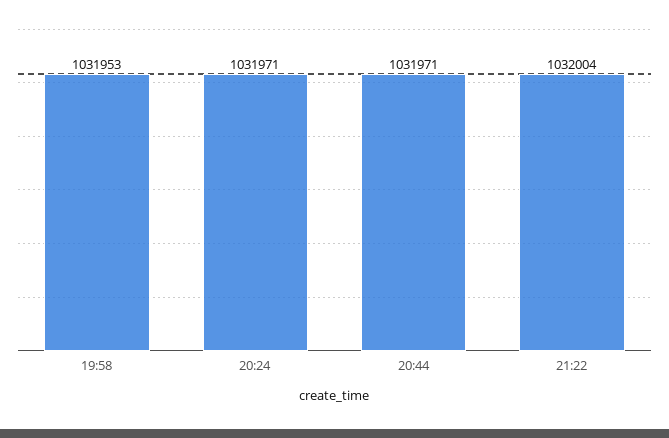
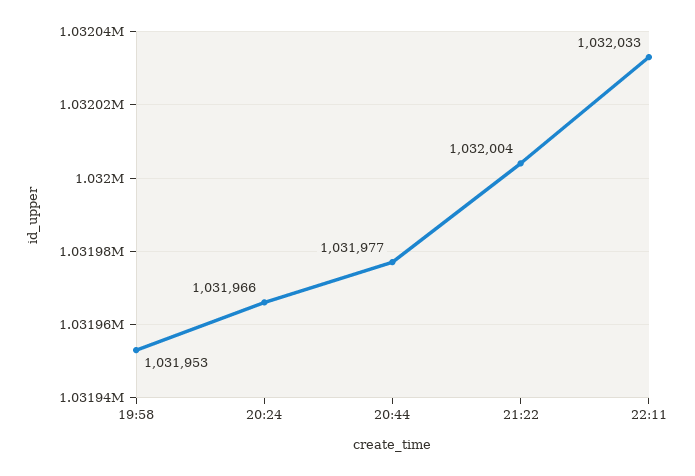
20:24: 1031971 -> 1031966
20:44: 1031971 -> 1031977
22:11: none -> 1032033

